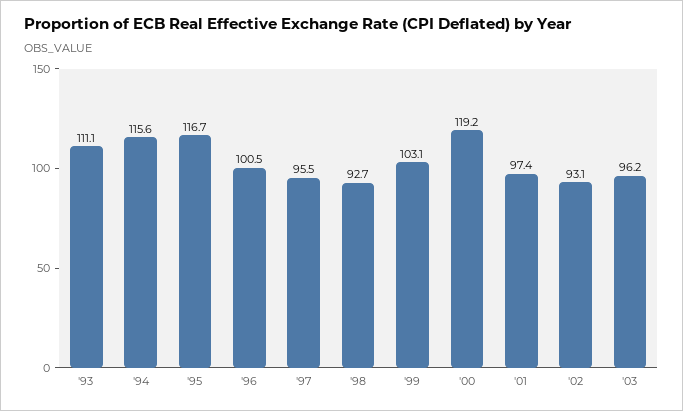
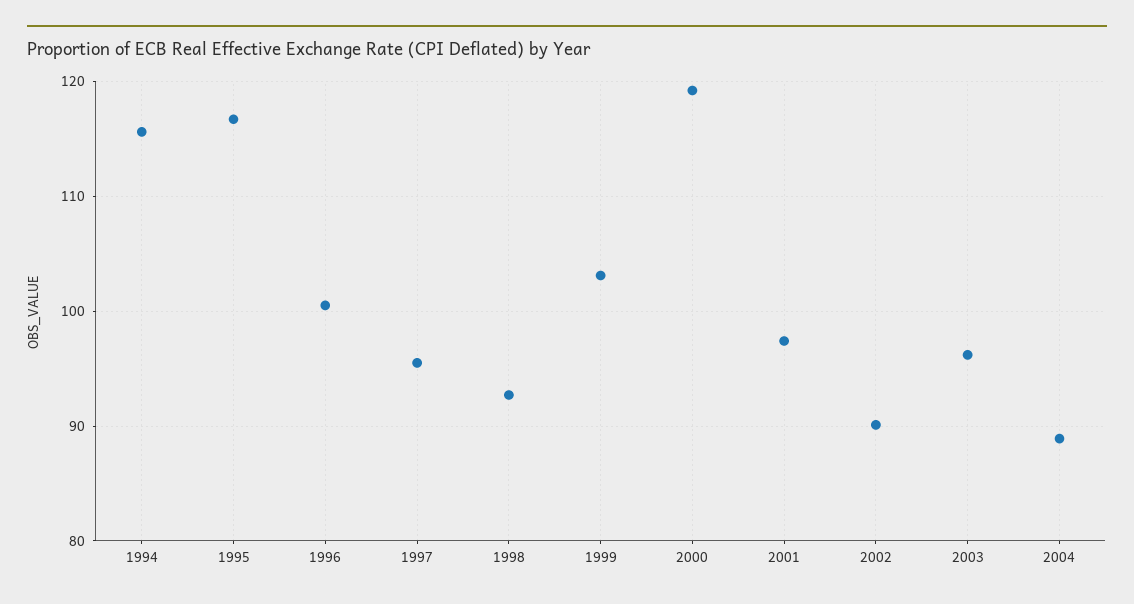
'93: 111.1 -> none
'02: 93.1 -> 90
2004: none -> 89

